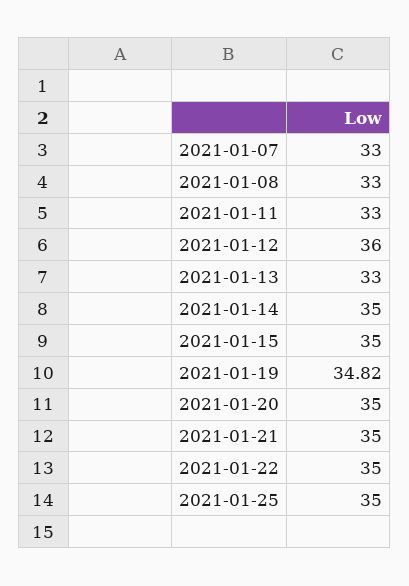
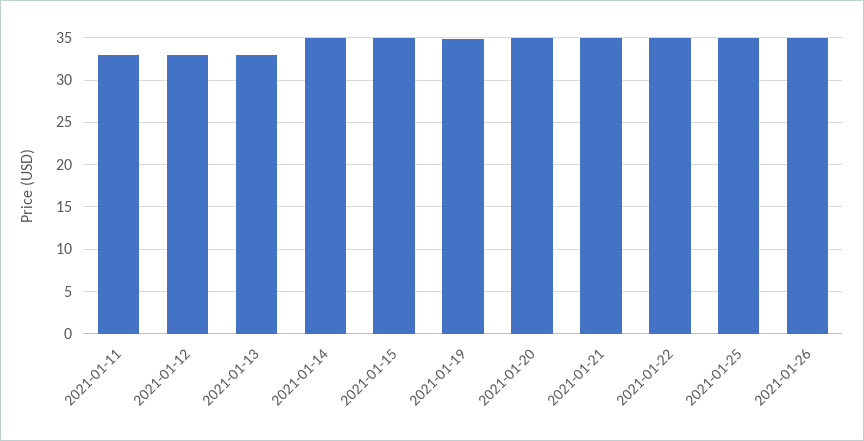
2021-01-07: 33 -> none
2021-01-08: 33 -> none
2021-01-12: 36 -> 33
2021-01-26: none -> 35

